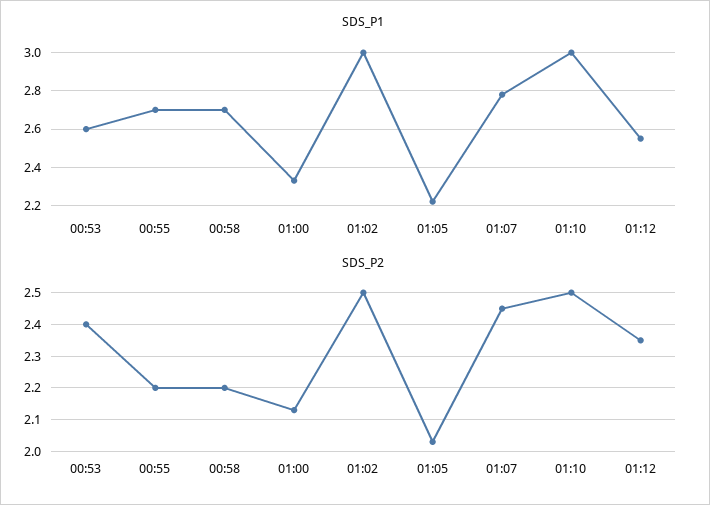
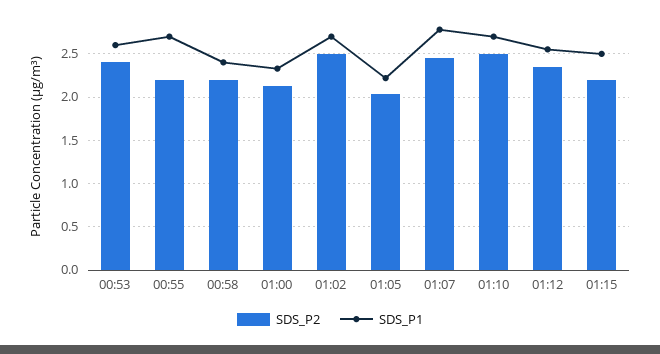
SDS_P1, 00:58: 2.7 -> 2.4
SDS_P1, 01:02: 3 -> 2.7
SDS_P1, 01:10: 3 -> 2.7
SDS_P2, 01:15: none -> 2.2
SDS_P1, 01:15: none -> 2.5

